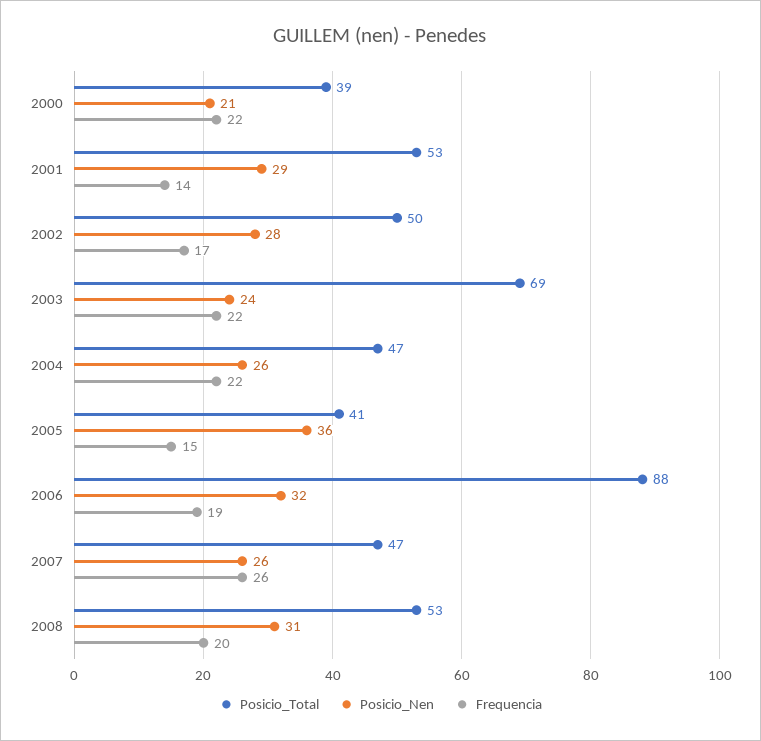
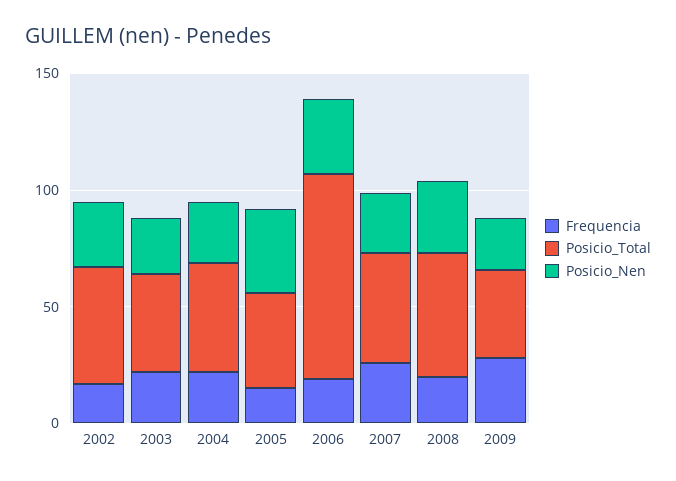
Posicio_Total, 2000: 39 -> none
Posicio_Nen, 2000: 21 -> none
Frequencia, 2000: 22 -> none
Posicio_Total, 2001: 53 -> none
Posicio_Nen, 2001: 29 -> none
Frequencia, 2001: 14 -> none
Posicio_Total, 2003: 69 -> 40
Frequencia, 2009: none -> 30
Posicio_Total, 2009: none -> 40
Posicio_Nen, 2009: none -> 20

